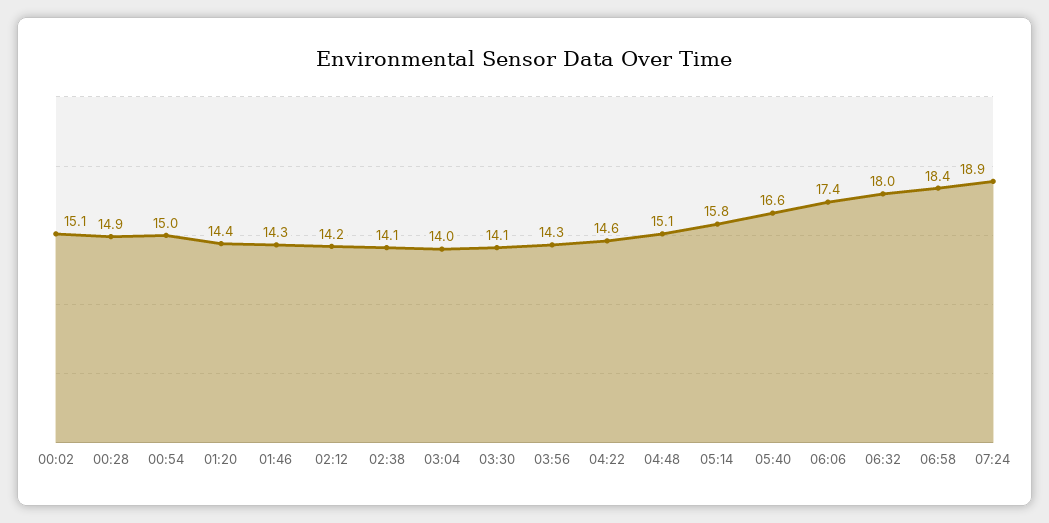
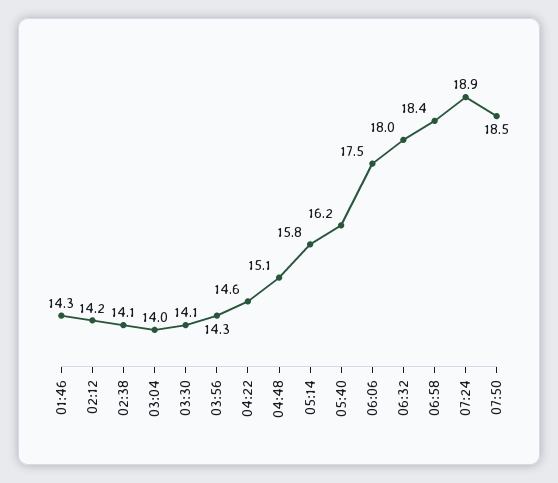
00:02: 15.1 -> none
00:28: 14.9 -> none
00:54: 15 -> none
01:20: 14.4 -> none
05:40: 16.6 -> 16.2
06:06: 17.4 -> 17.5
07:50: none -> 18.5

